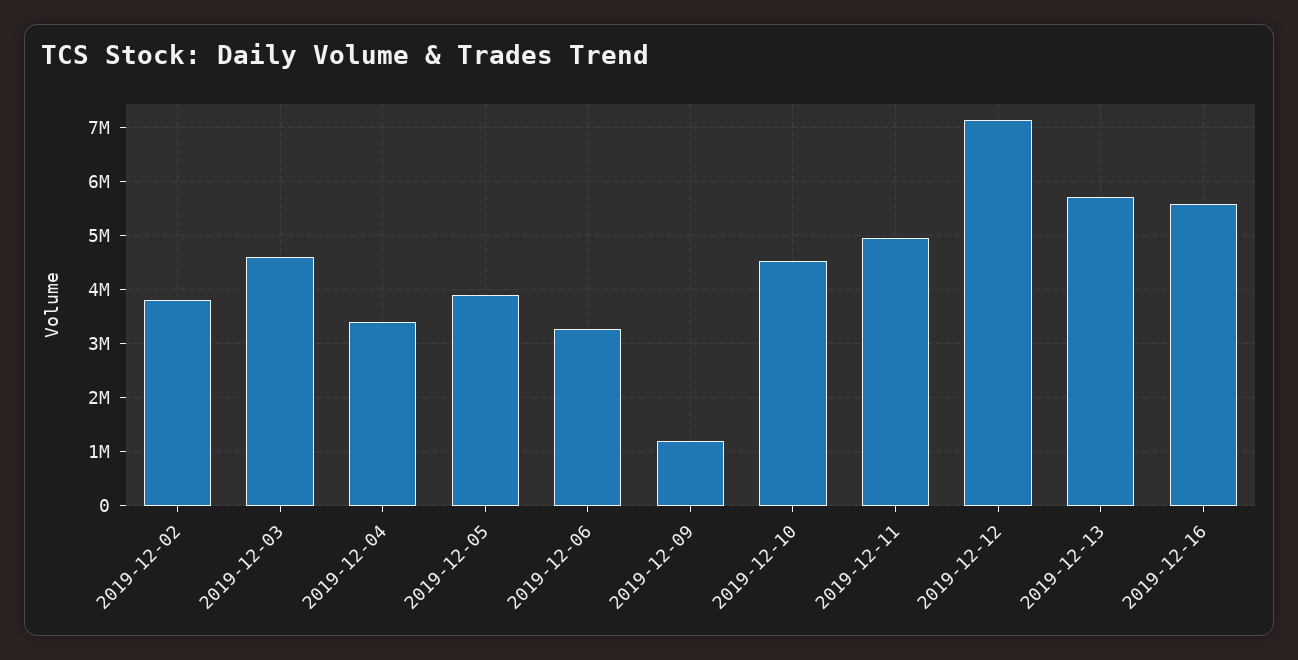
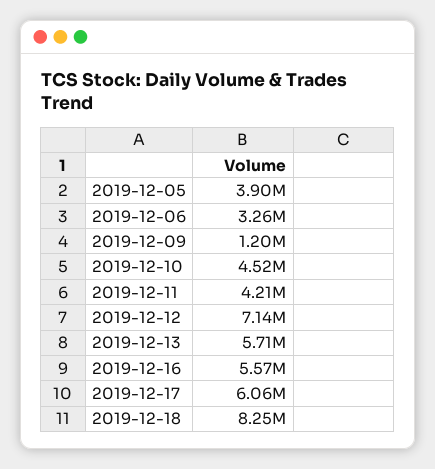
2019-12-02: 3800000 -> none
2019-12-03: 4600000 -> none
2019-12-04: 3400000 -> none
2019-12-11: 5000000 -> 4210000
2019-12-17: none -> 6060000
2019-12-18: none -> 8250000

